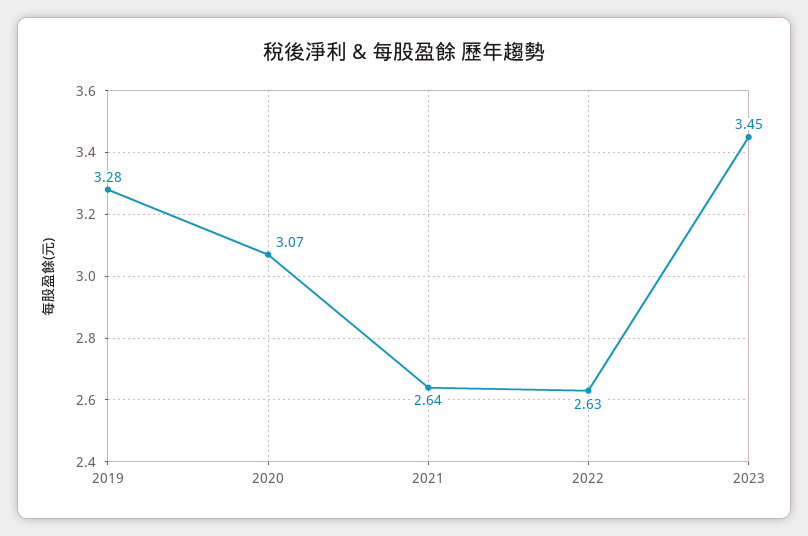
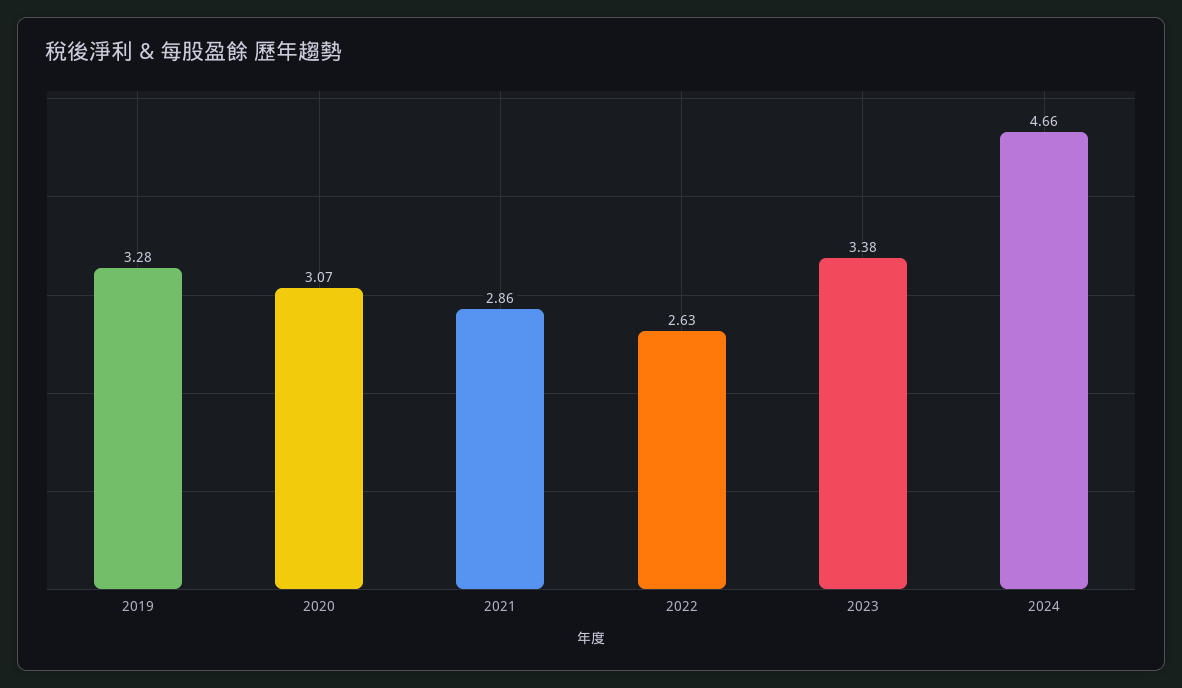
2021: 2.64 -> 2.86
2023: 3.45 -> 3.38
2024: none -> 4.66

